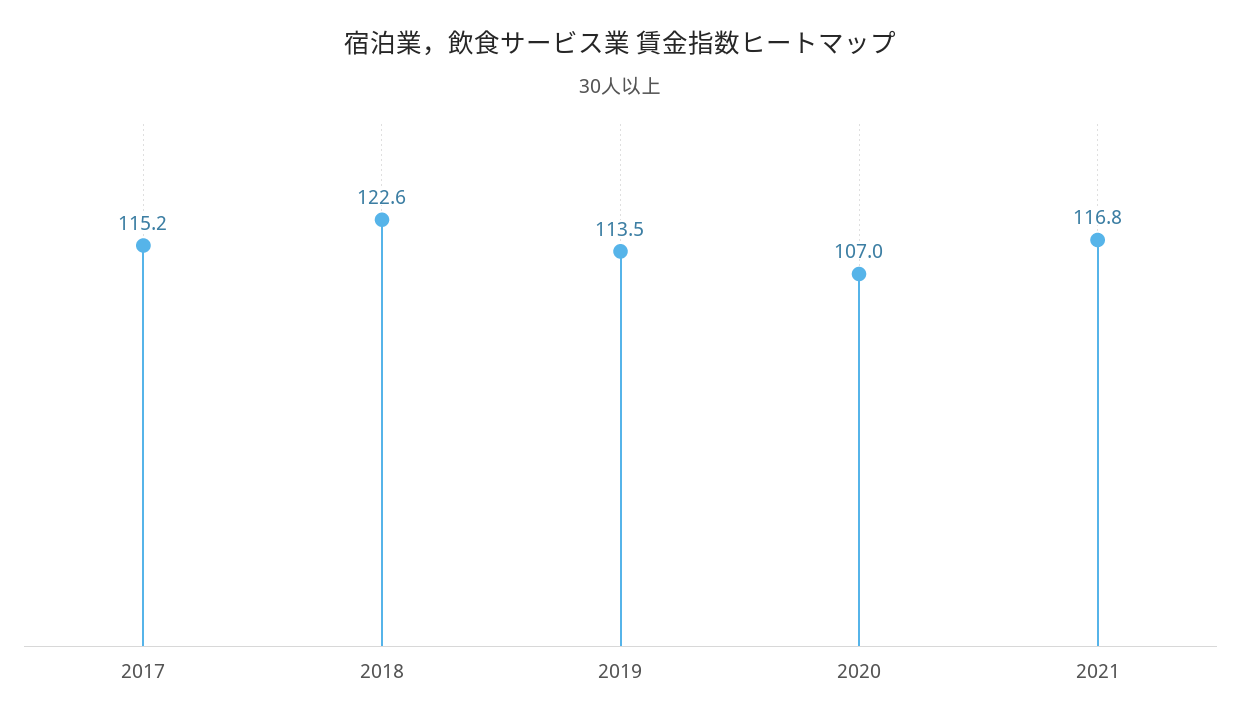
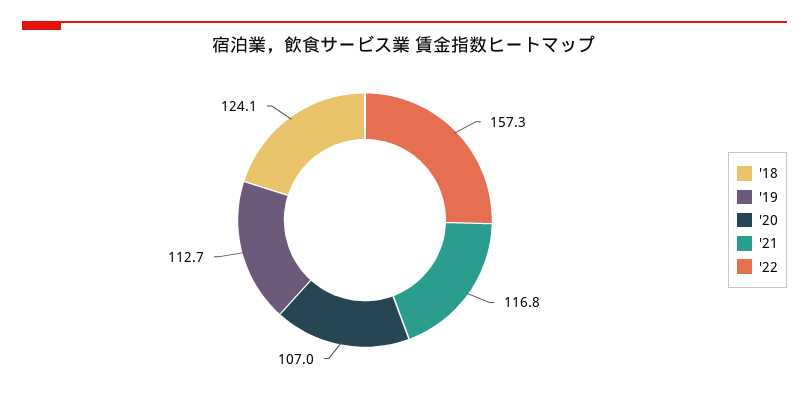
2017: 115.2 -> none
2018: 122.6 -> 124.1
2019: 113.5 -> 112.7
'22: none -> 157.3

